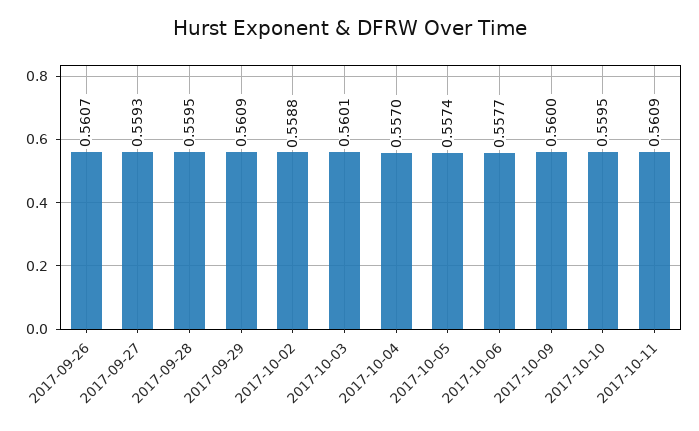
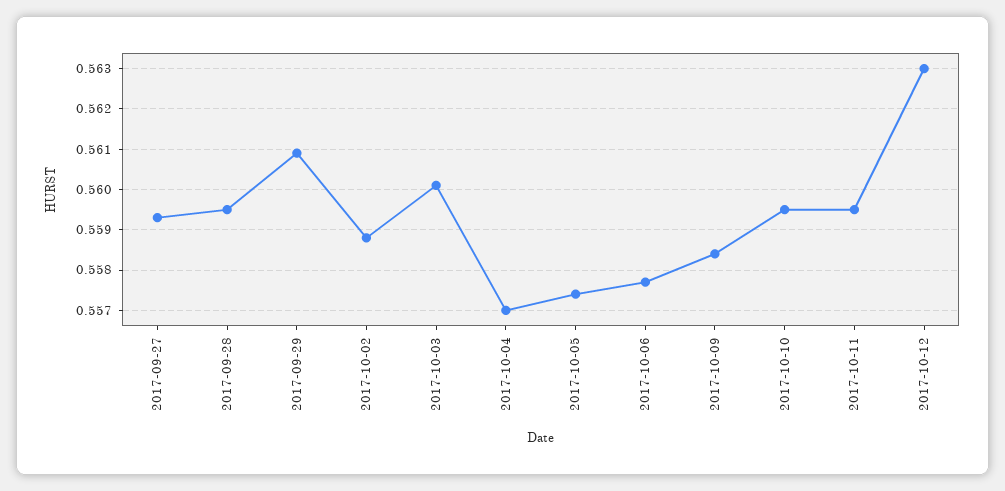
2017-09-26: 0.5607 -> none
2017-10-09: 0.56 -> 0.5585
2017-10-11: 0.5609 -> 0.5595
2017-10-12: none -> 0.563

